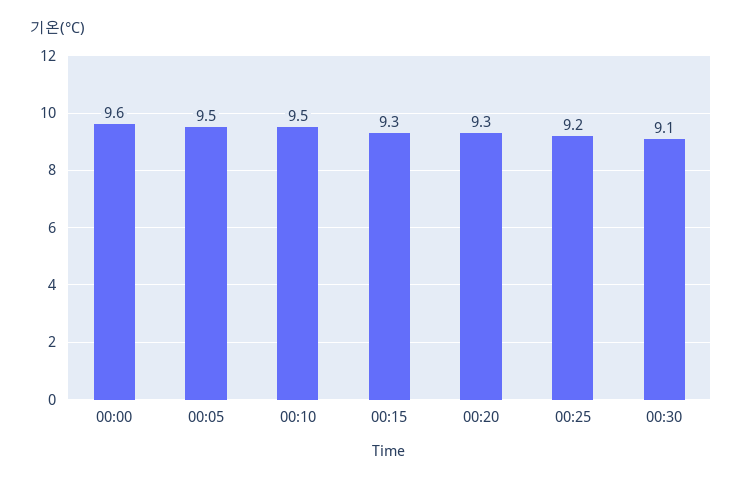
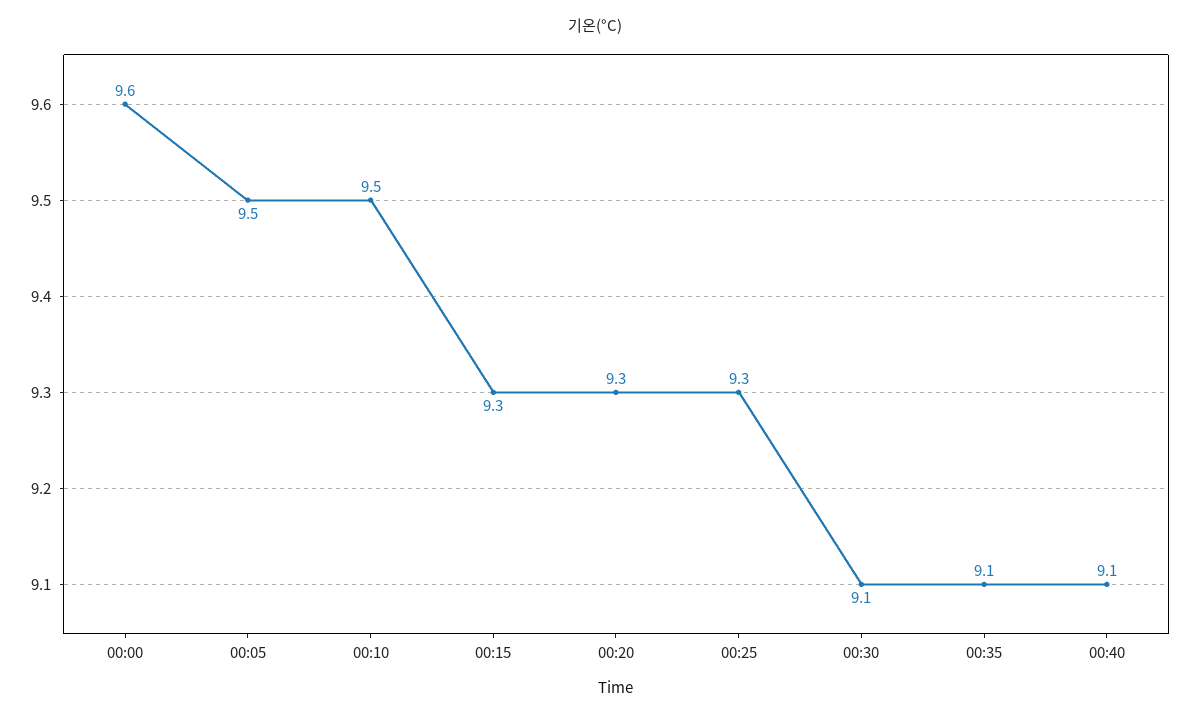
00:25: 9.2 -> 9.3
00:35: none -> 9.1
00:40: none -> 9.1

